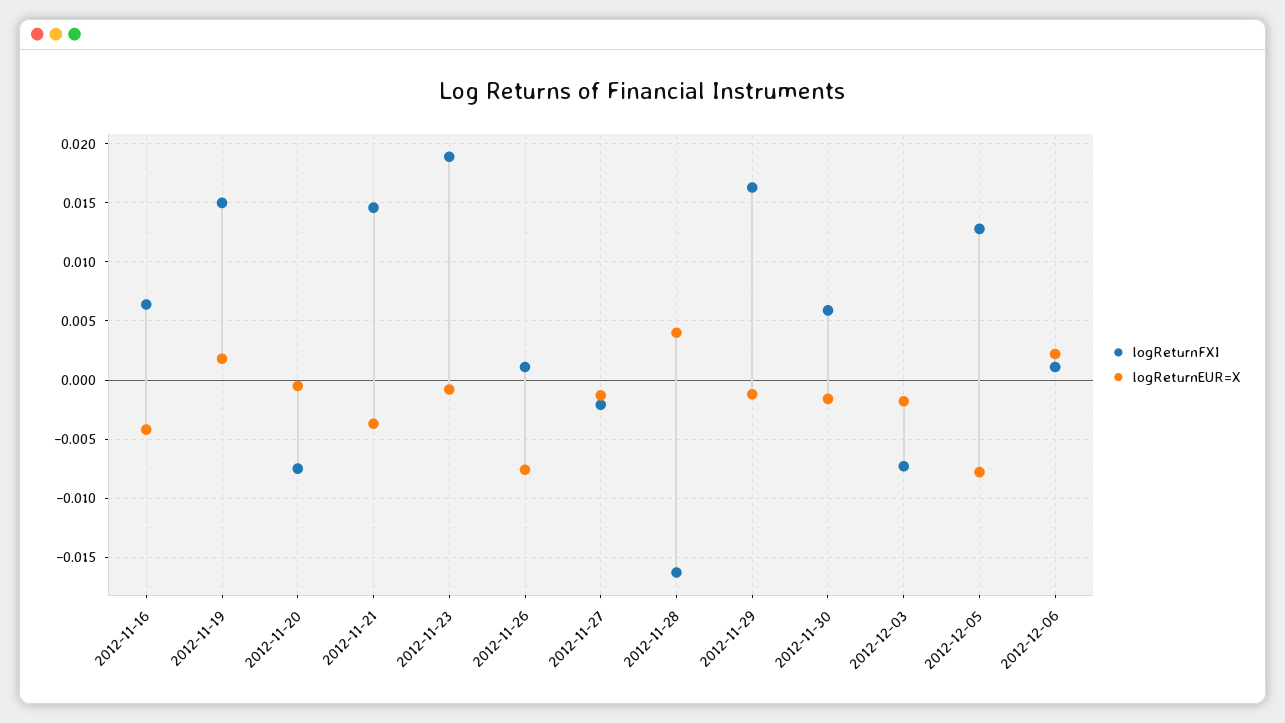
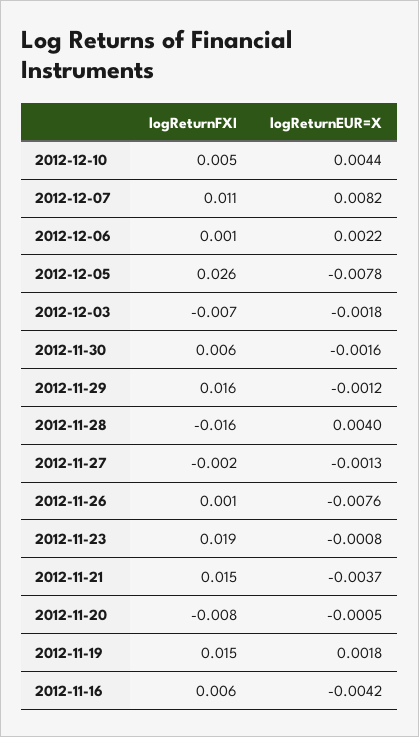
logReturnFXI, 2012-12-05: 0.013 -> 0.026
logReturnFXI, 2012-12-10: none -> 0.005
logReturnEUR=X, 2012-12-10: none -> 0.0044
logReturnFXI, 2012-12-07: none -> 0.011
logReturnEUR=X, 2012-12-07: none -> 0.0082

